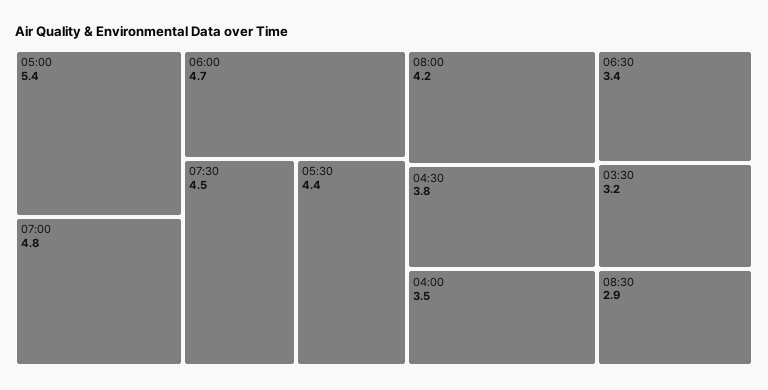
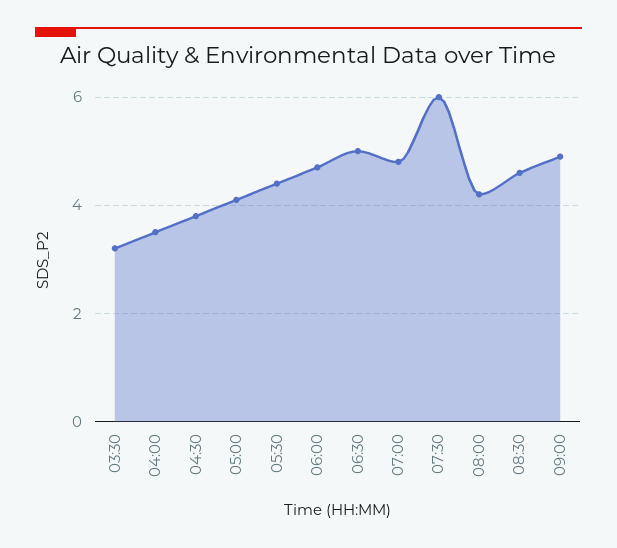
05:00: 5.4 -> 4
07:30: 4.5 -> 6
06:30: 3.4 -> 5
08:30: 2.9 -> 4.5
09:00: none -> 5

